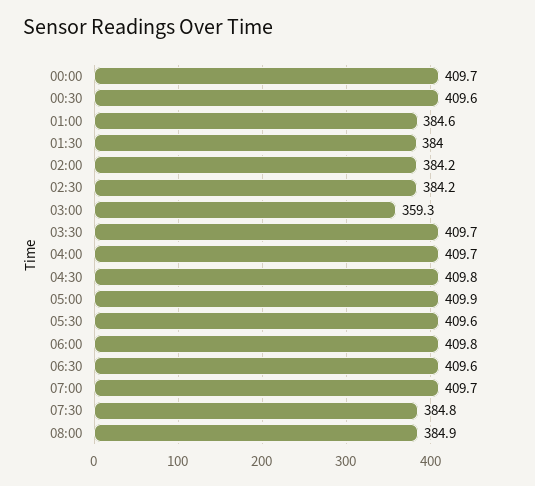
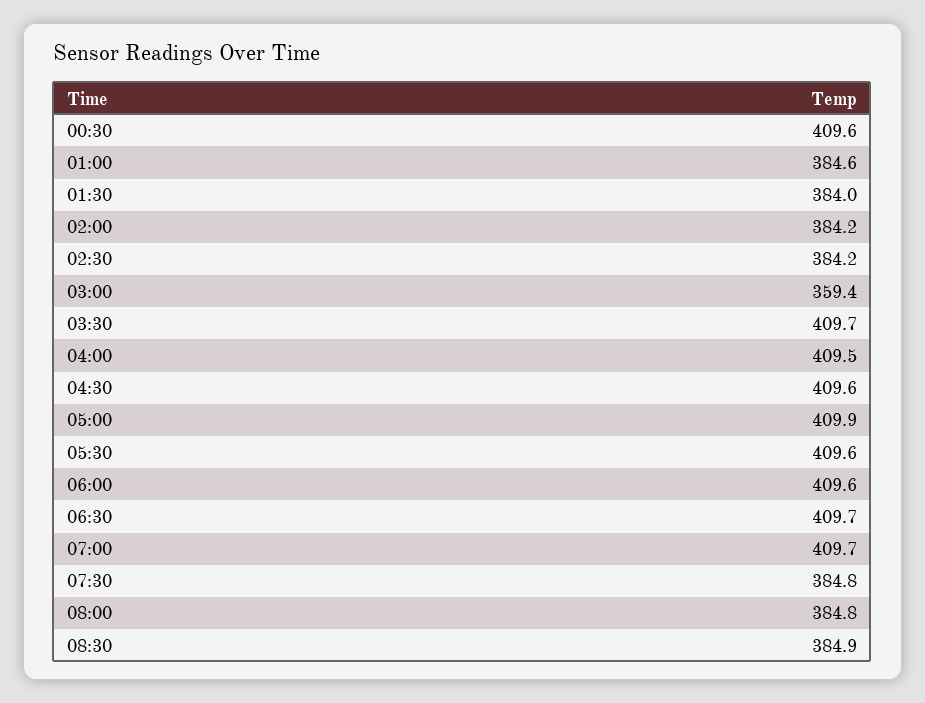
00:00: 409.7 -> none
03:00: 359.3 -> 359.4
04:00: 409.7 -> 409.5
04:30: 409.8 -> 409.6
06:00: 409.8 -> 409.6
06:30: 409.6 -> 409.7
08:00: 384.9 -> 384.8
08:30: none -> 384.9

